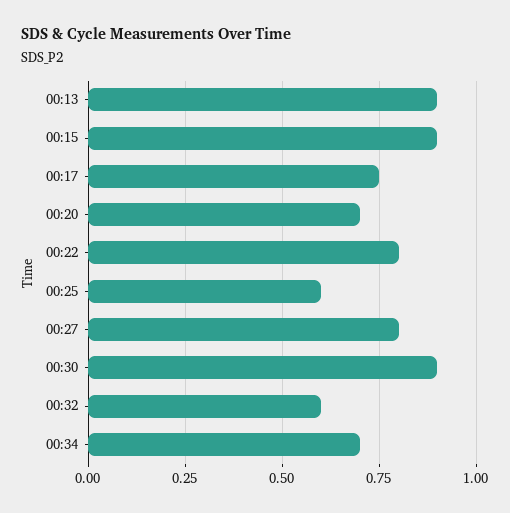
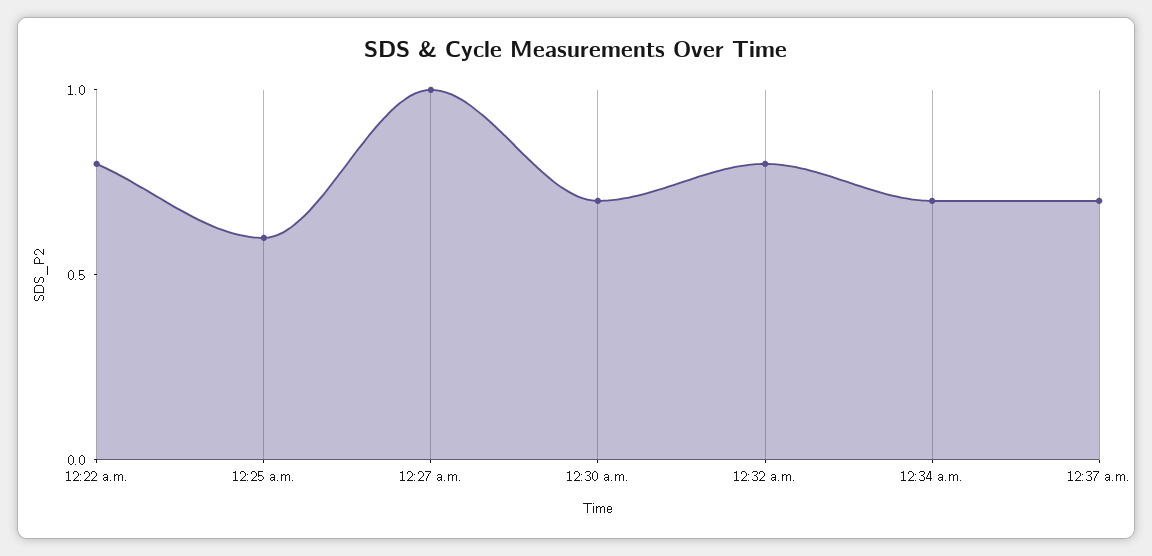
00:13: 0.9 -> none
00:15: 0.9 -> none
00:17: 0.75 -> none
00:20: 0.7 -> none
00:27: 0.8 -> 1
00:30: 0.9 -> 0.7
00:32: 0.6 -> 0.8
12:37 a.m.: none -> 0.7

